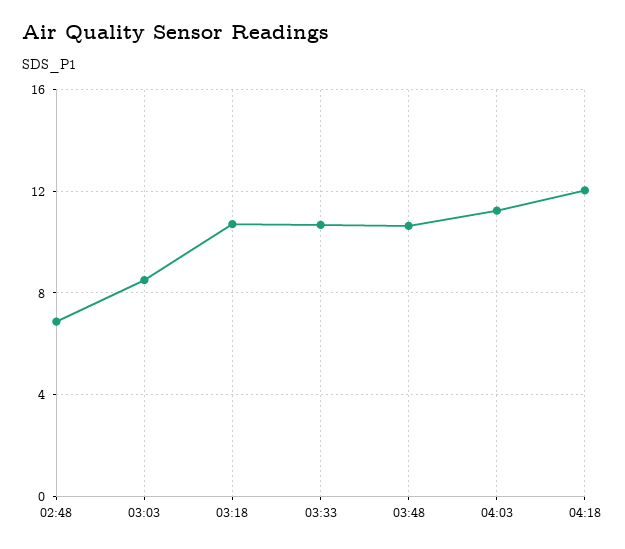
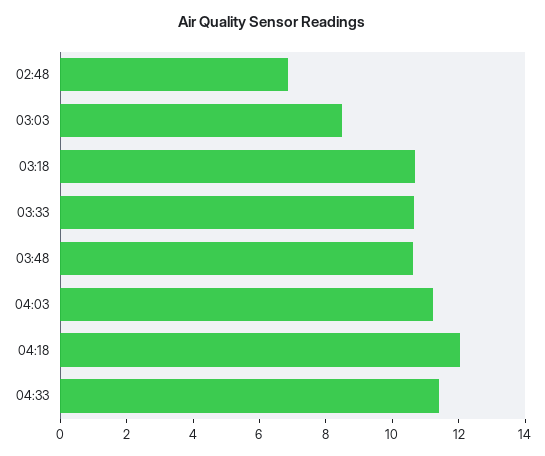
04:33: none -> 11.5

